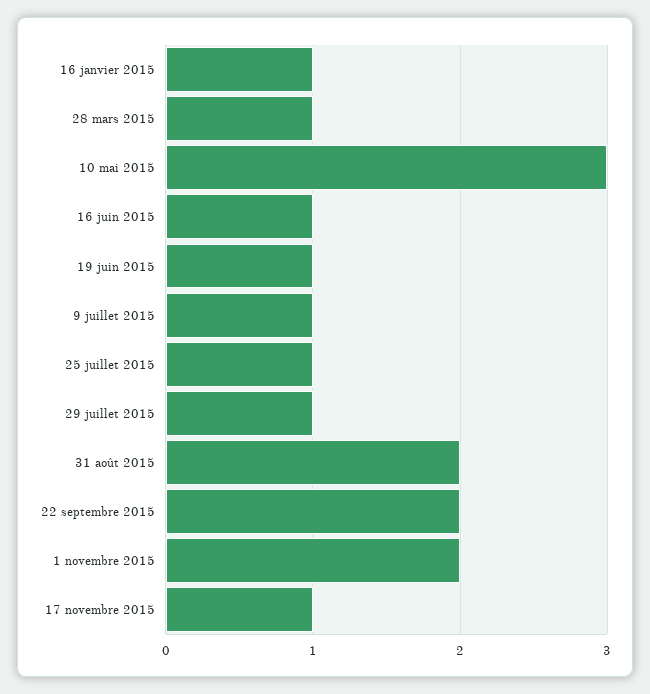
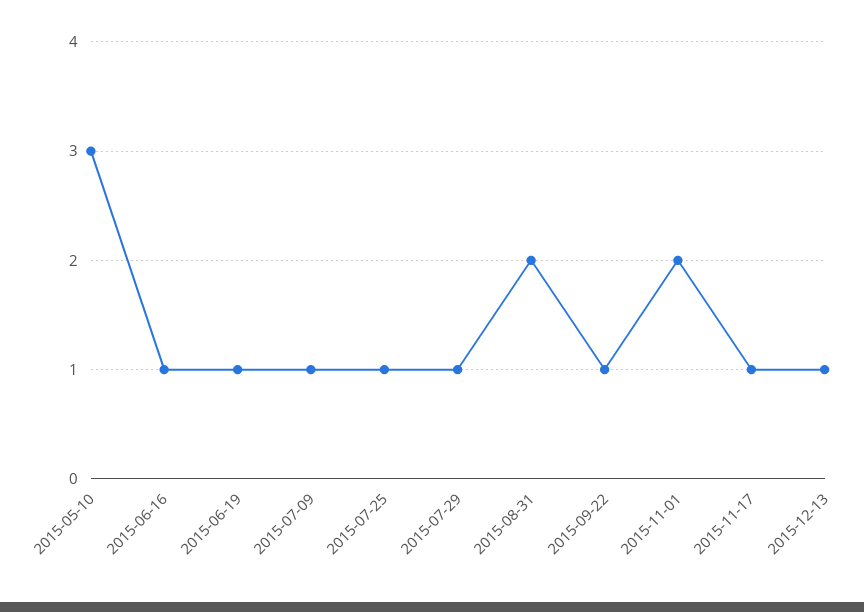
16 janvier 2015: 1 -> none
28 mars 2015: 1 -> none
22 septembre 2015: 2 -> 1
2015-12-13: none -> 1

